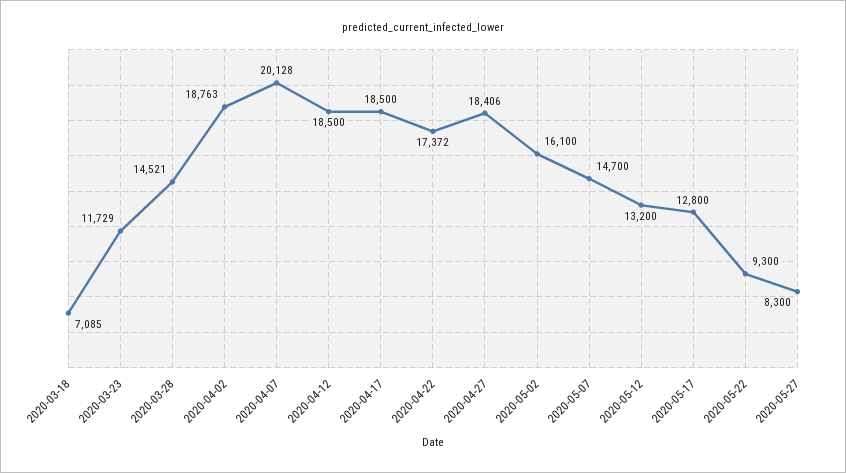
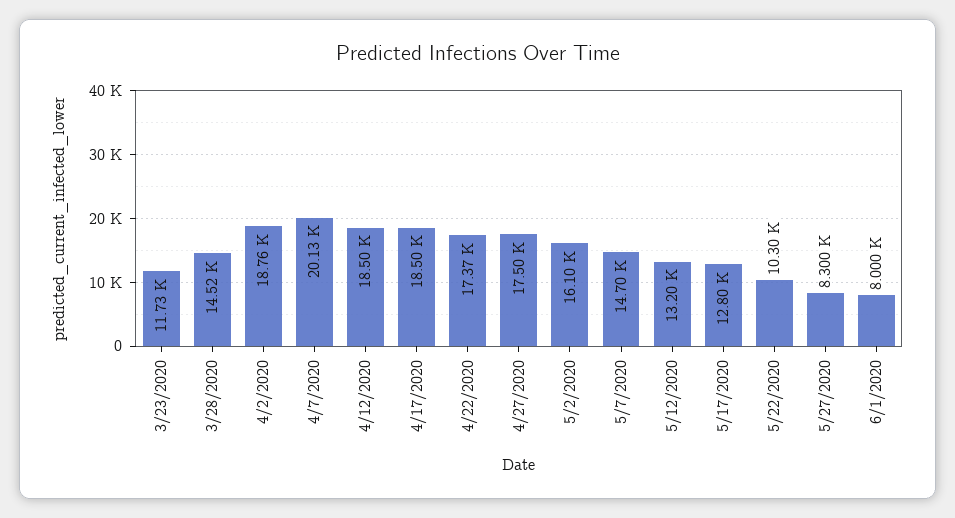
2020-03-18: 7085 -> none
2020-04-27: 18406 -> 17500
2020-05-22: 9300 -> 10300
6/1/2020: none -> 8000

